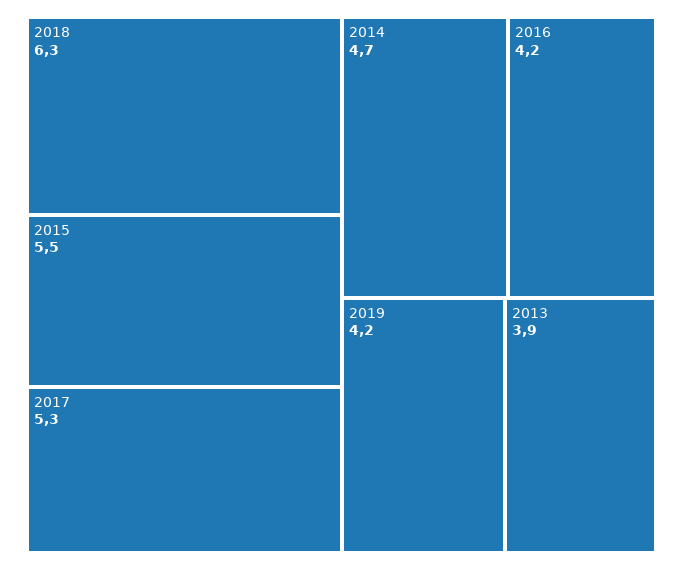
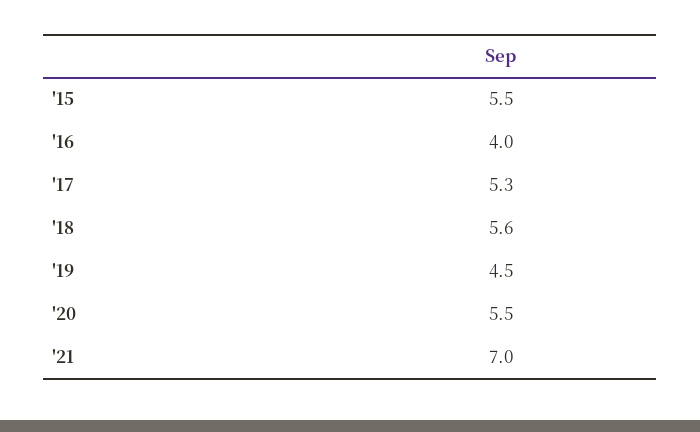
2018: 6.3 -> 5.6
2014: 4.7 -> none
2016: 4.2 -> 4
2019: 4.2 -> 4.5
2013: 3.9 -> none
'20: none -> 5.5
'21: none -> 7

